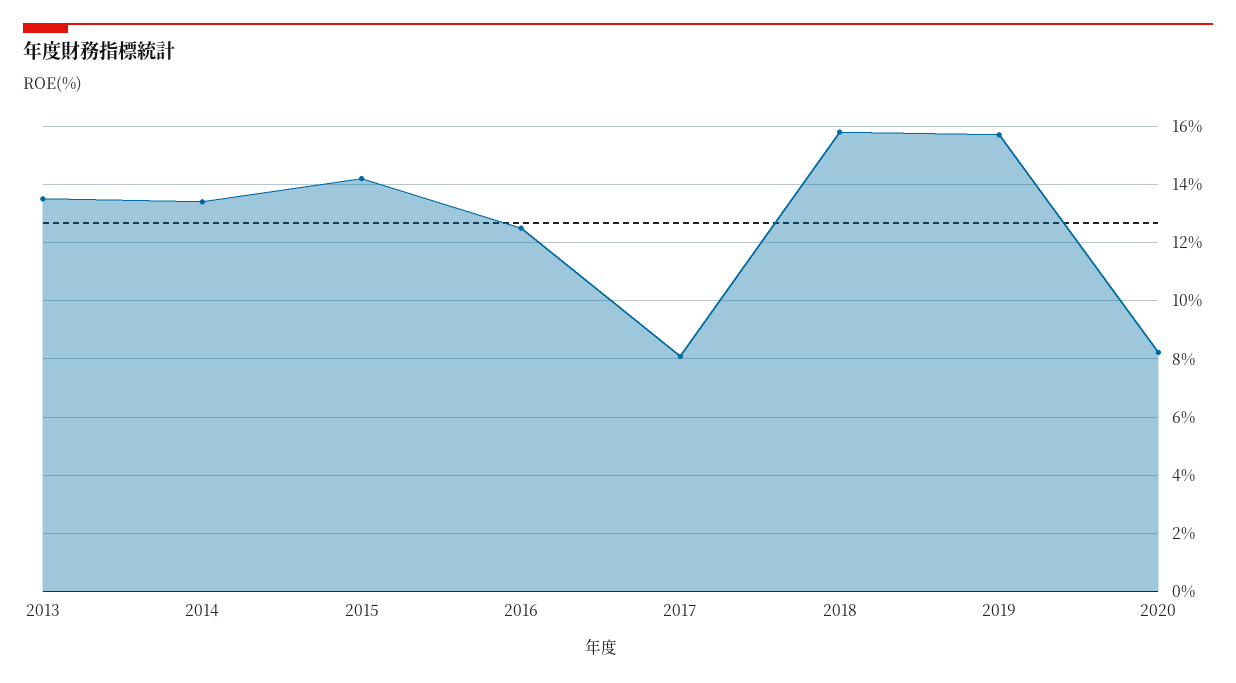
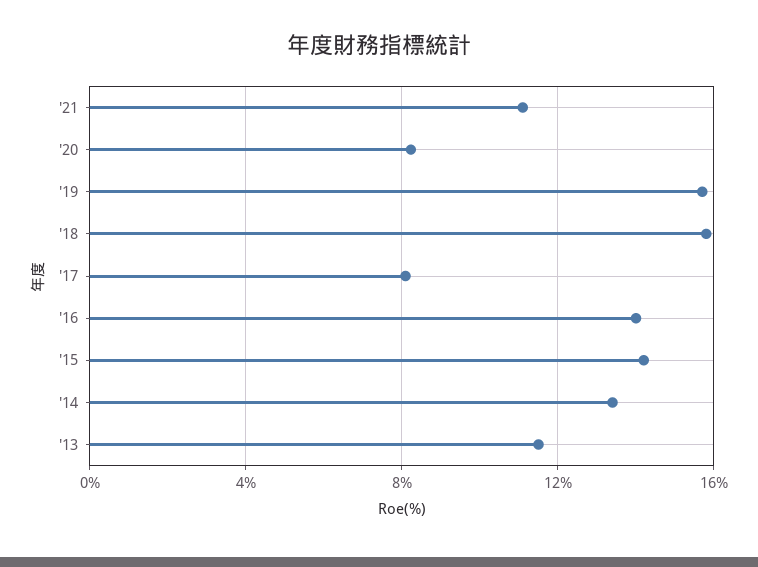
2013: 13.5 -> 11.5
2016: 12.5 -> 14
'21: none -> 11

